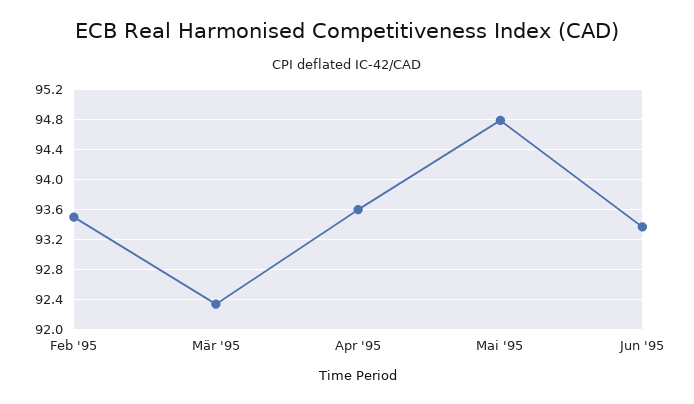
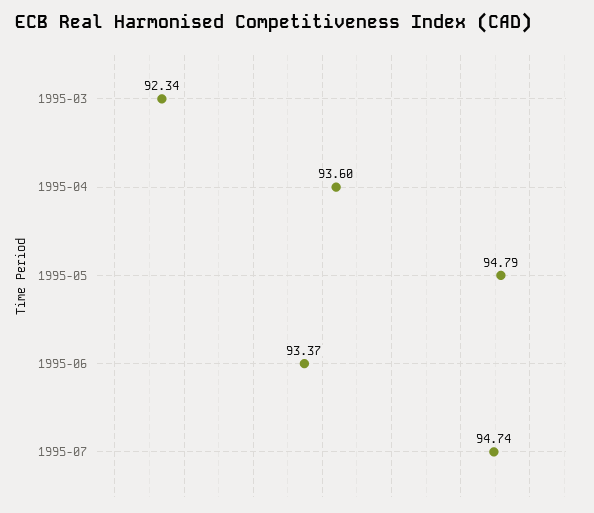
Feb '95: 93.5 -> none
1995-07: none -> 94.74

